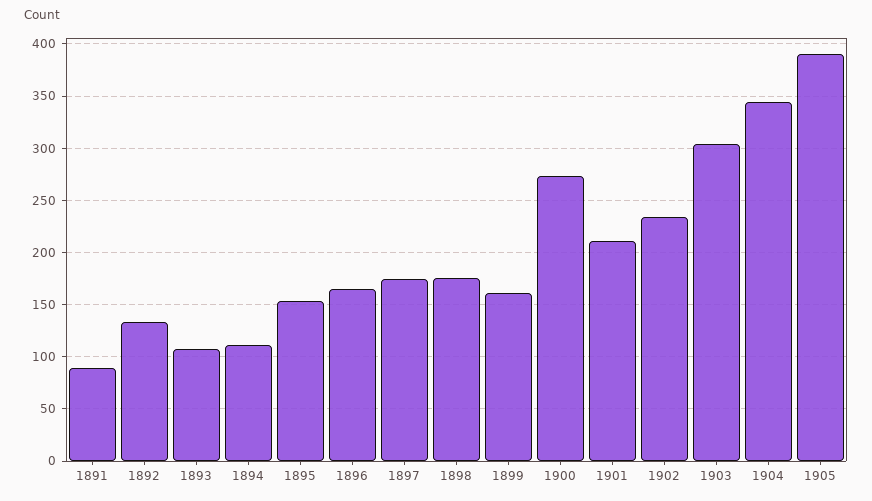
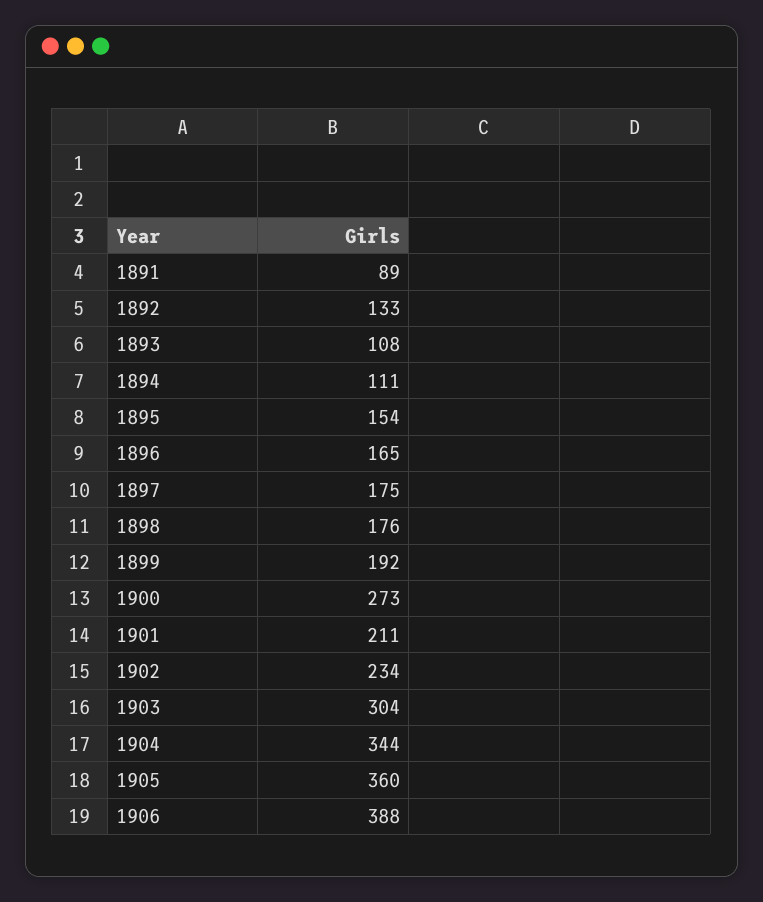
1899: 160 -> 192
1905: 390 -> 360
1906: none -> 388

